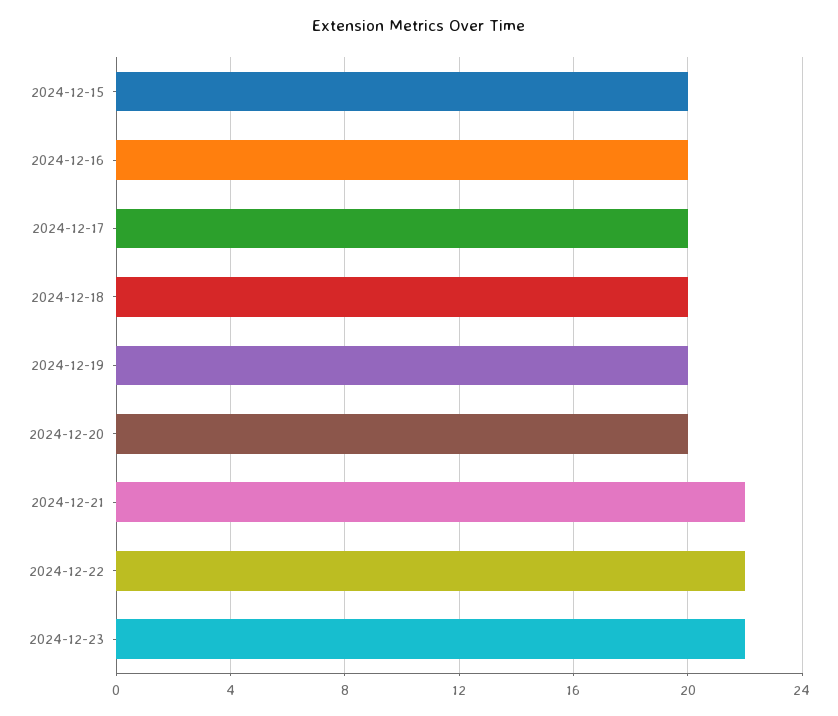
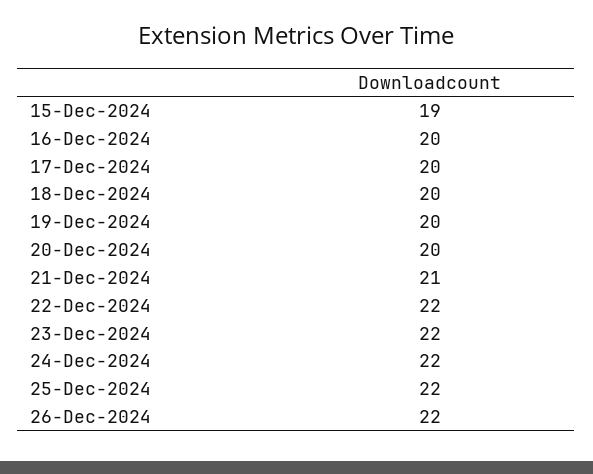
2024-12-15: 20 -> 19
2024-12-21: 22 -> 21
24-Dec-2024: none -> 22
25-Dec-2024: none -> 22
26-Dec-2024: none -> 22

